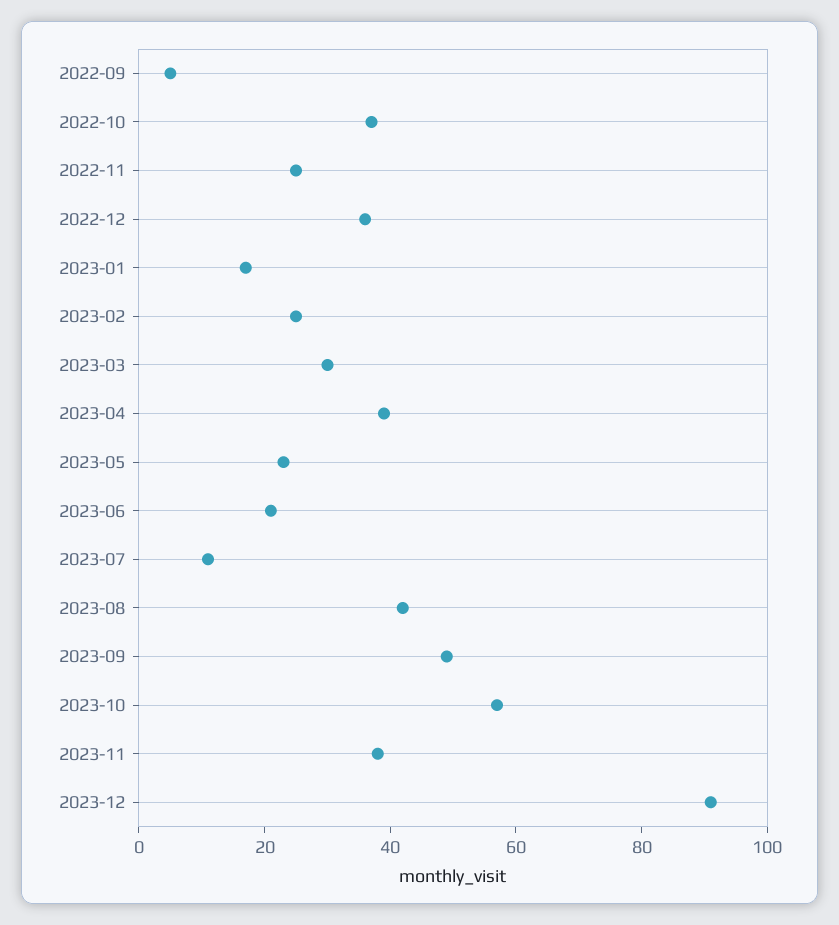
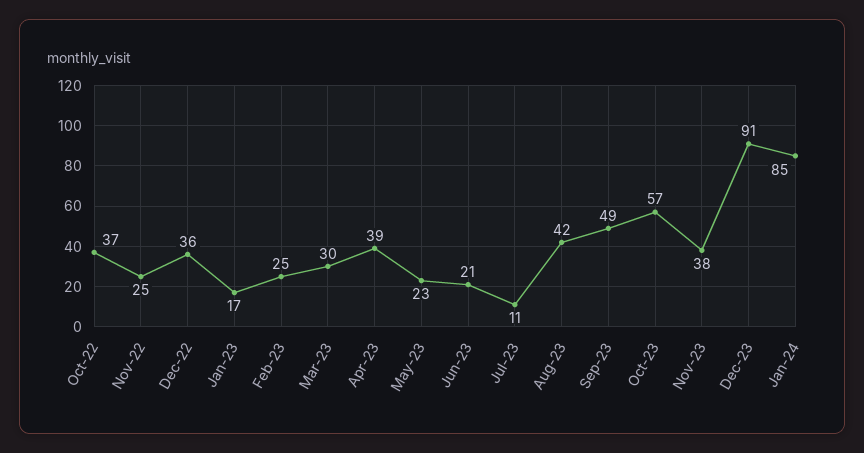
2022-09: 5 -> none
Jan-24: none -> 85

